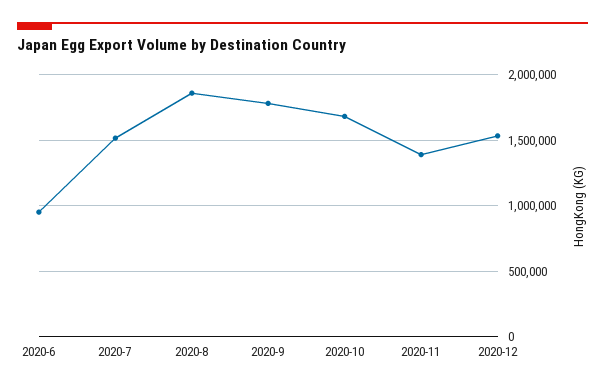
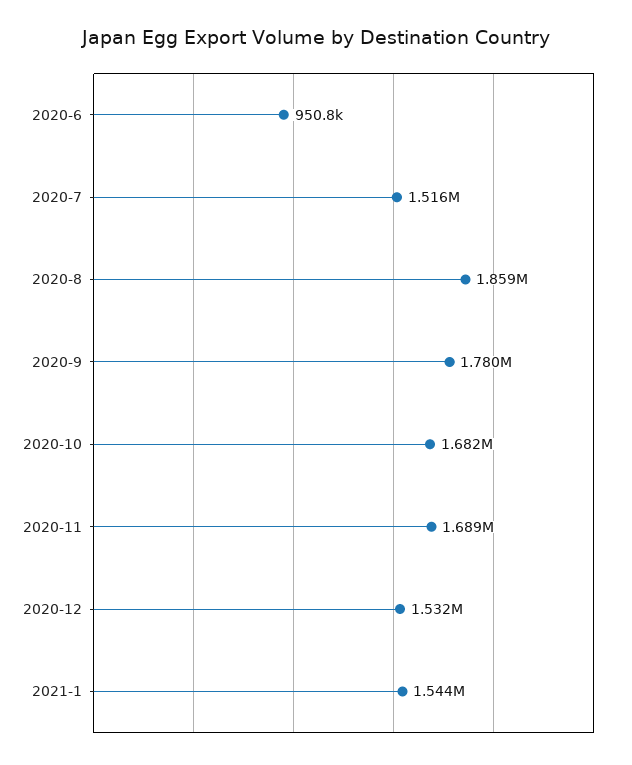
2020-11: 1400000 -> 1689000
2021-1: none -> 1544000

